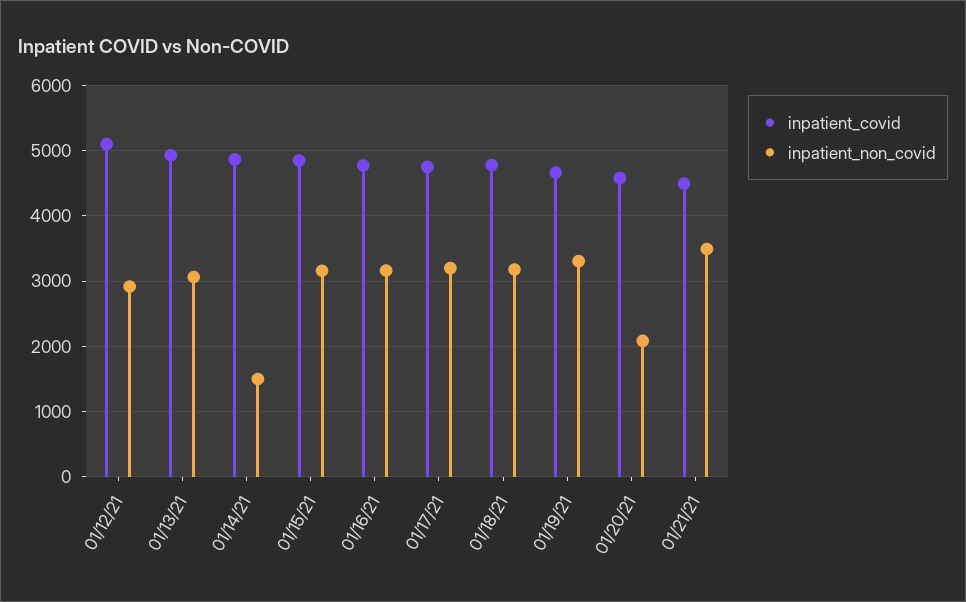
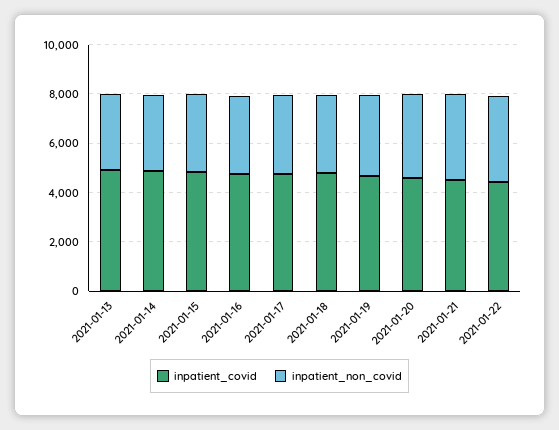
inpatient_covid, 01/12/21: 5100 -> none
inpatient_non_covid, 01/12/21: 2900 -> none
inpatient_non_covid, 01/14/21: 1500 -> 3000
inpatient_non_covid, 01/20/21: 2100 -> 3500
inpatient_covid, 2021-01-22: none -> 4500
inpatient_non_covid, 2021-01-22: none -> 3500

